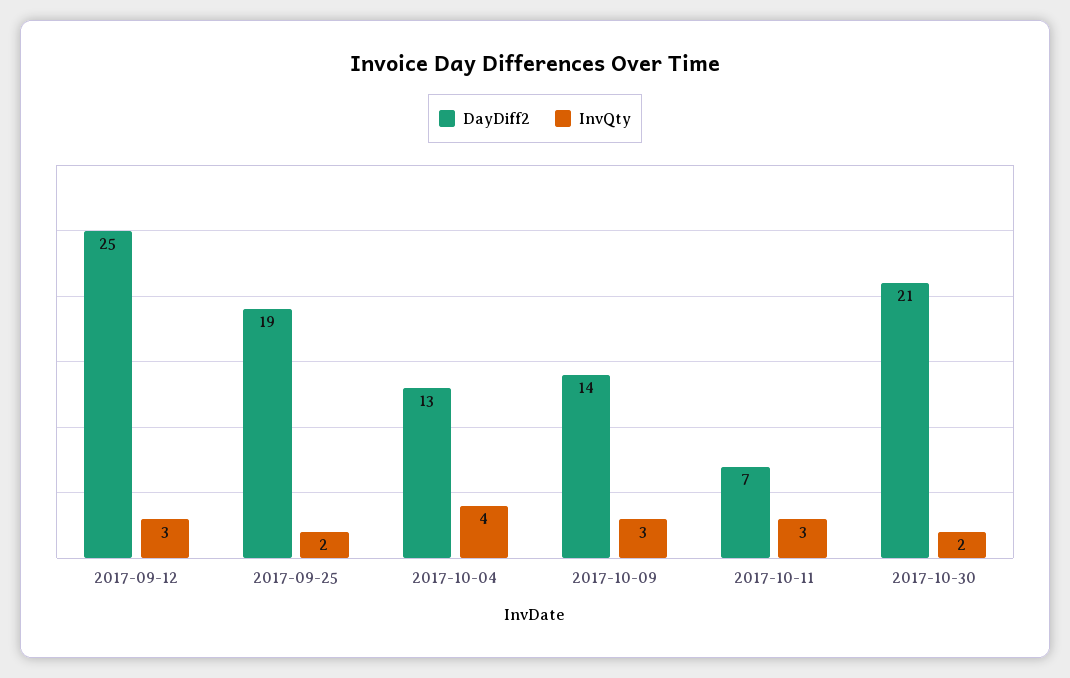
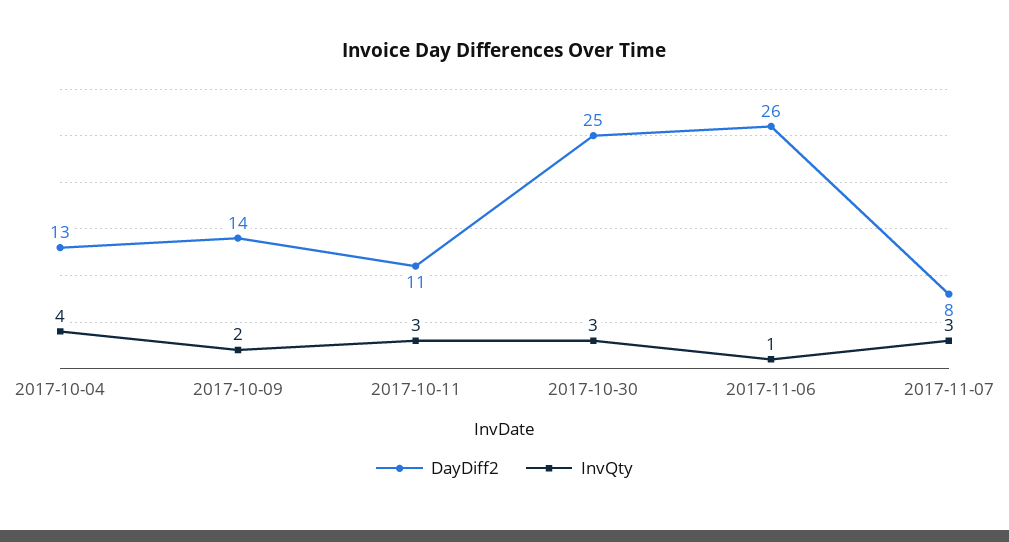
DayDiff2, 2017-09-12: 25 -> none
InvQty, 2017-09-12: 3 -> none
DayDiff2, 2017-09-25: 19 -> none
InvQty, 2017-09-25: 2 -> none
InvQty, 2017-10-09: 3 -> 2
DayDiff2, 2017-10-11: 7 -> 11
DayDiff2, 2017-10-30: 21 -> 25
InvQty, 2017-10-30: 2 -> 3
DayDiff2, 2017-11-06: none -> 26
InvQty, 2017-11-06: none -> 1
DayDiff2, 2017-11-07: none -> 8
InvQty, 2017-11-07: none -> 3

